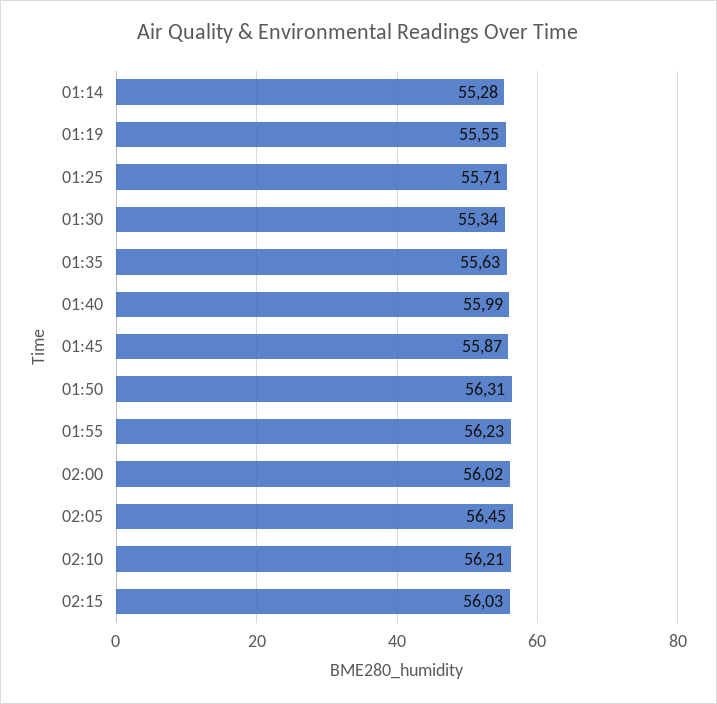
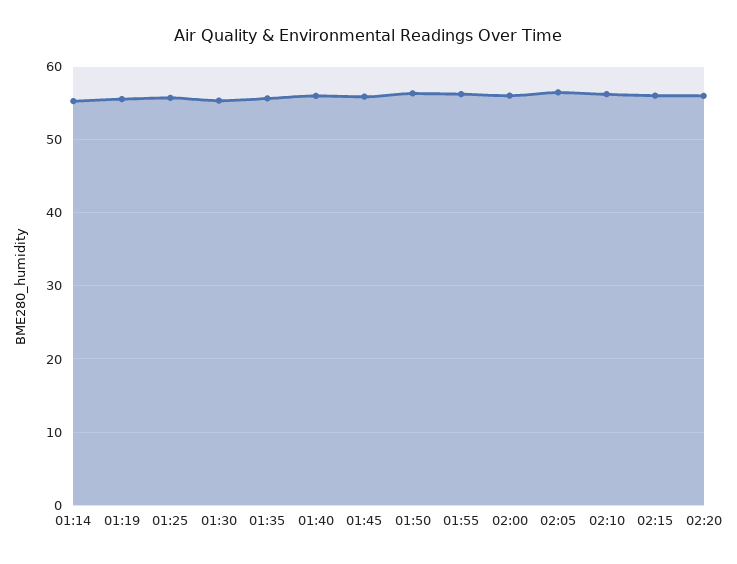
02:20: none -> 56

